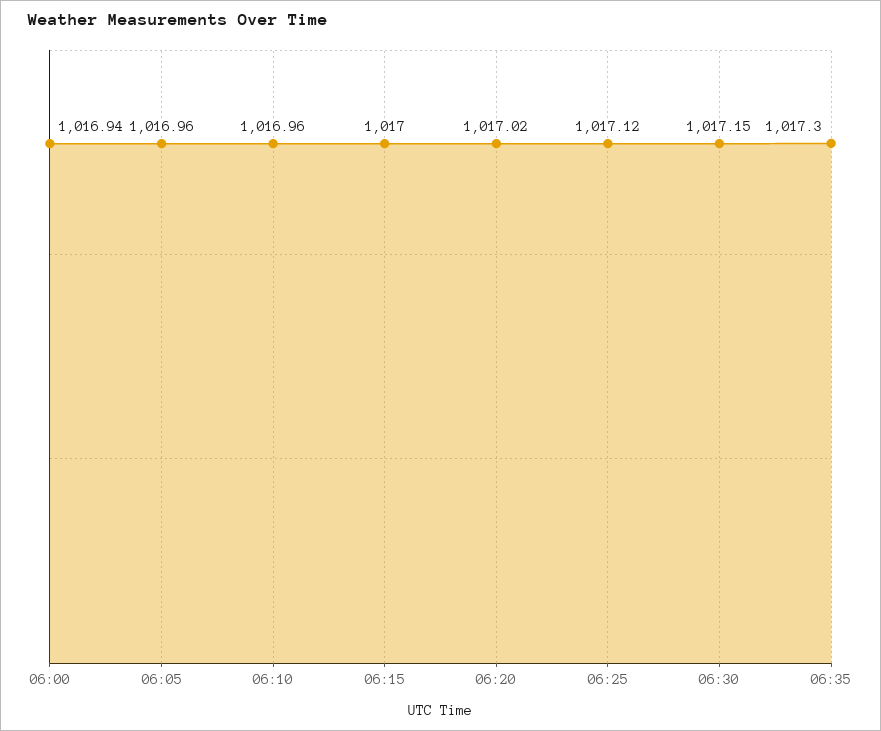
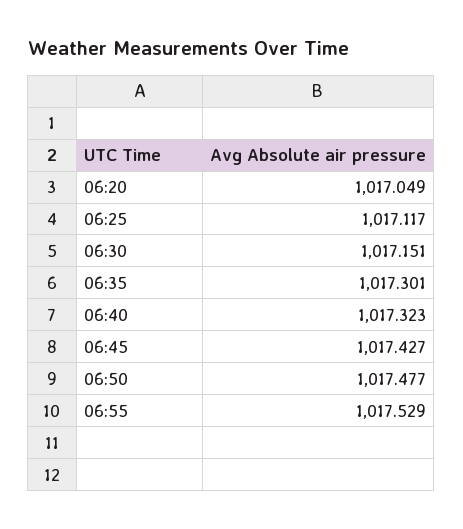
06:00: 1016.94 -> none
06:05: 1016.96 -> none
06:10: 1016.96 -> none
06:15: 1017 -> none
06:20: 1017.02 -> 1017.049
06:40: none -> 1017.323
06:45: none -> 1017.427
06:50: none -> 1017.477
06:55: none -> 1017.529

